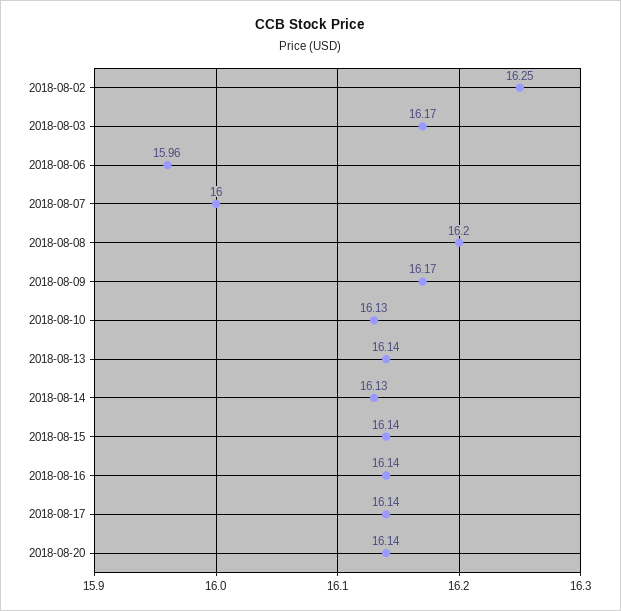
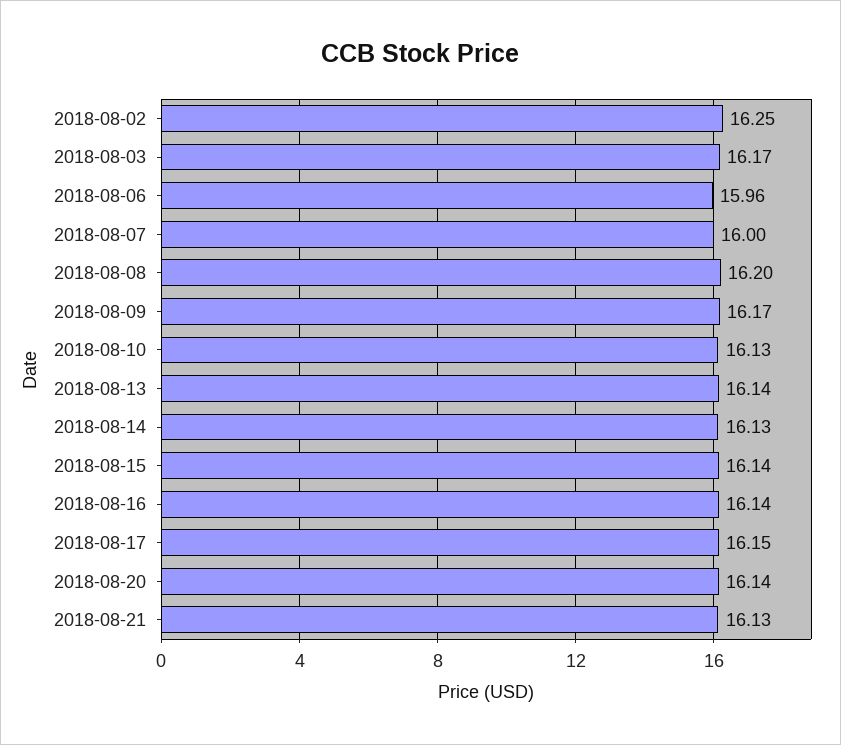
2018-08-17: 16.14 -> 16.15
2018-08-21: none -> 16.13

